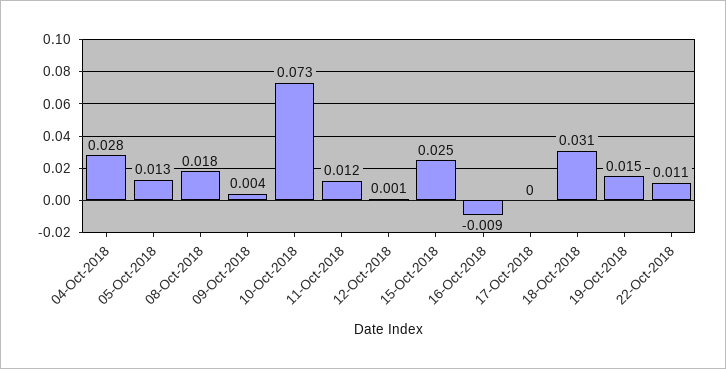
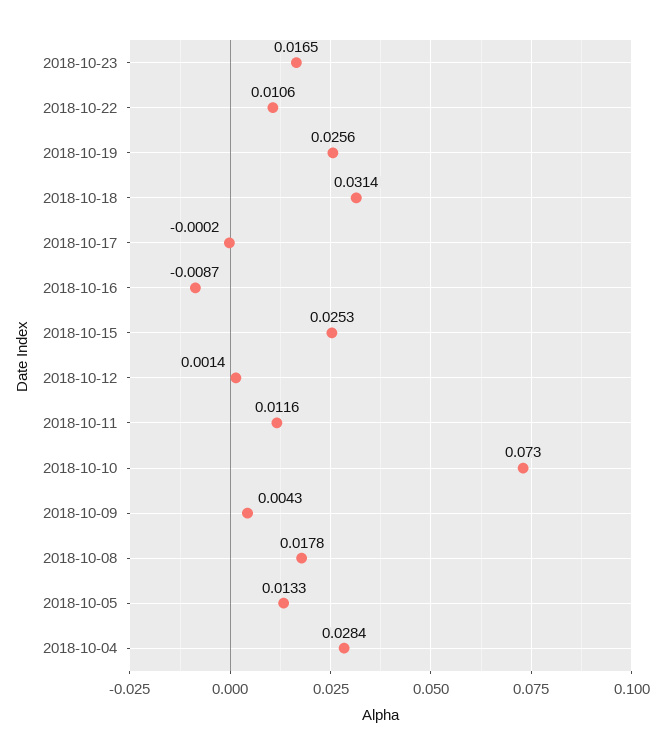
19-Oct-2018: 0.015 -> 0.0256
2018-10-23: none -> 0.0165

